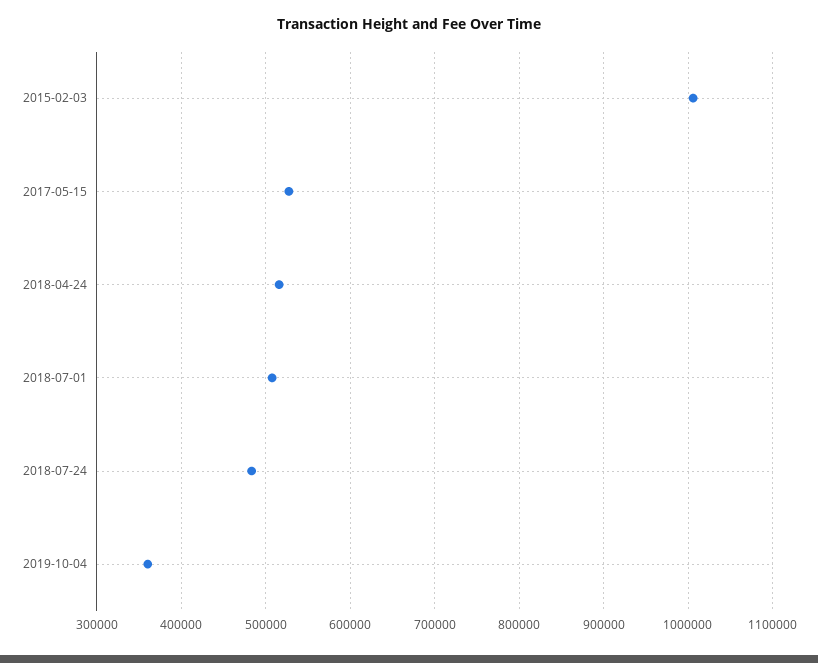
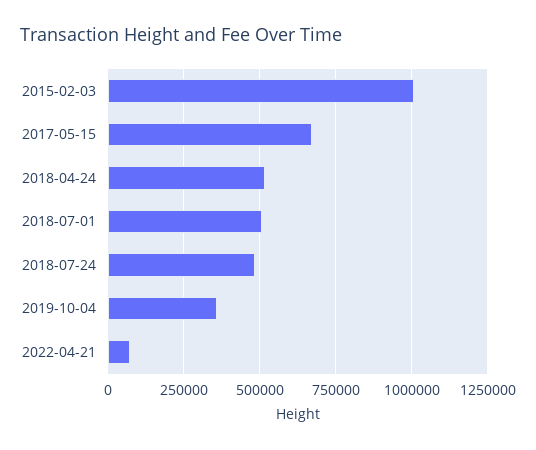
2017-05-15: 530000 -> 675000
2022-04-21: none -> 75000

